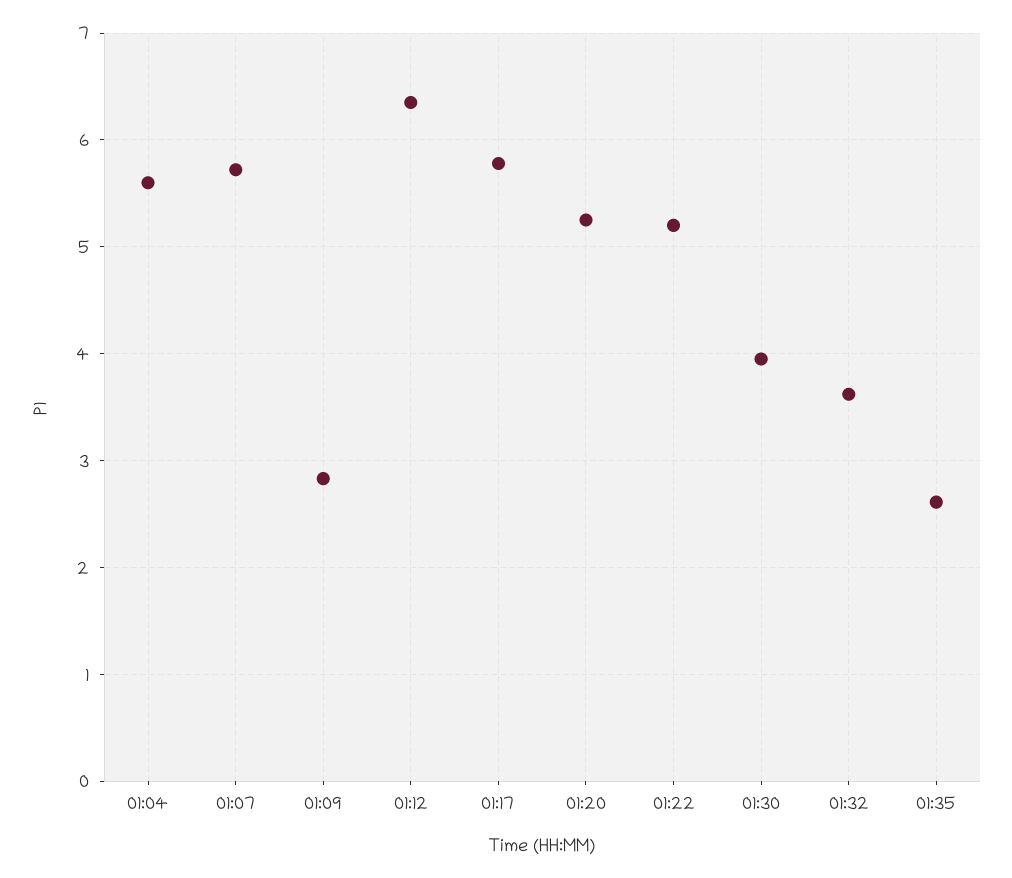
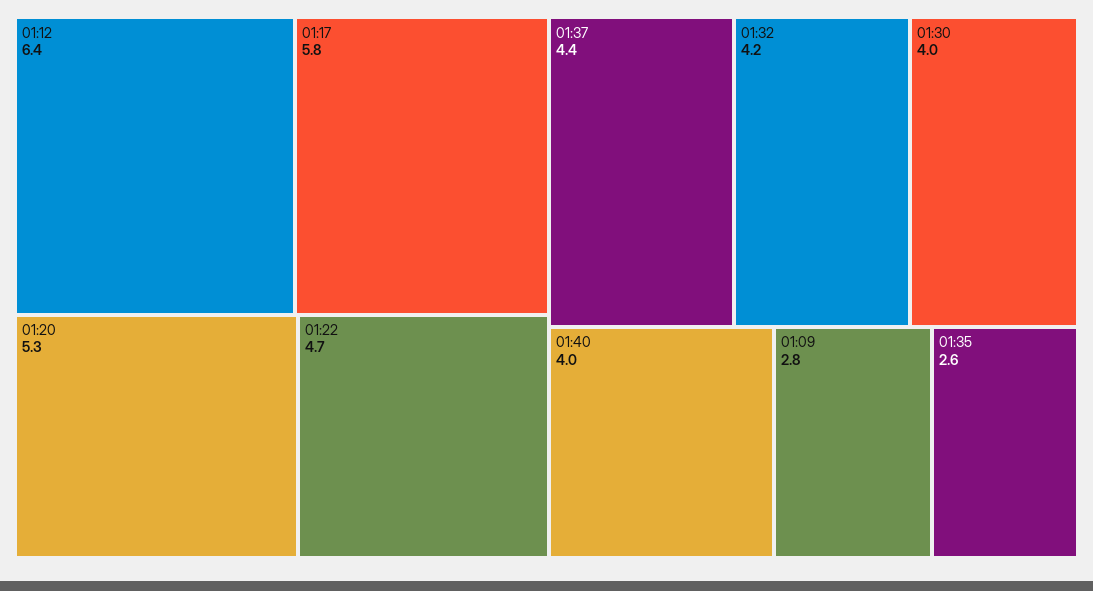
01:04: 5.6 -> none
01:07: 5.7 -> none
01:22: 5.2 -> 4.7
01:32: 3.6 -> 4.2
01:37: none -> 4.4
01:40: none -> 4

